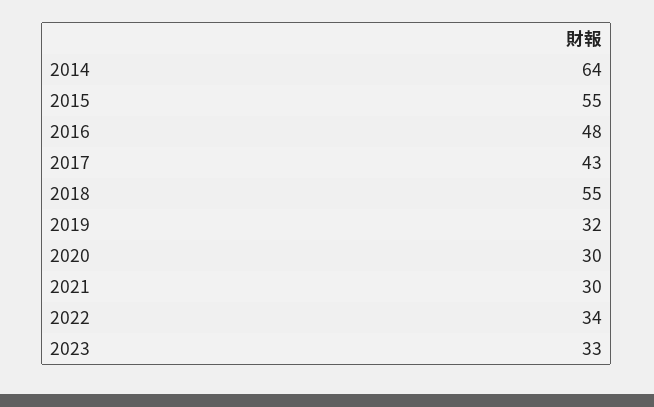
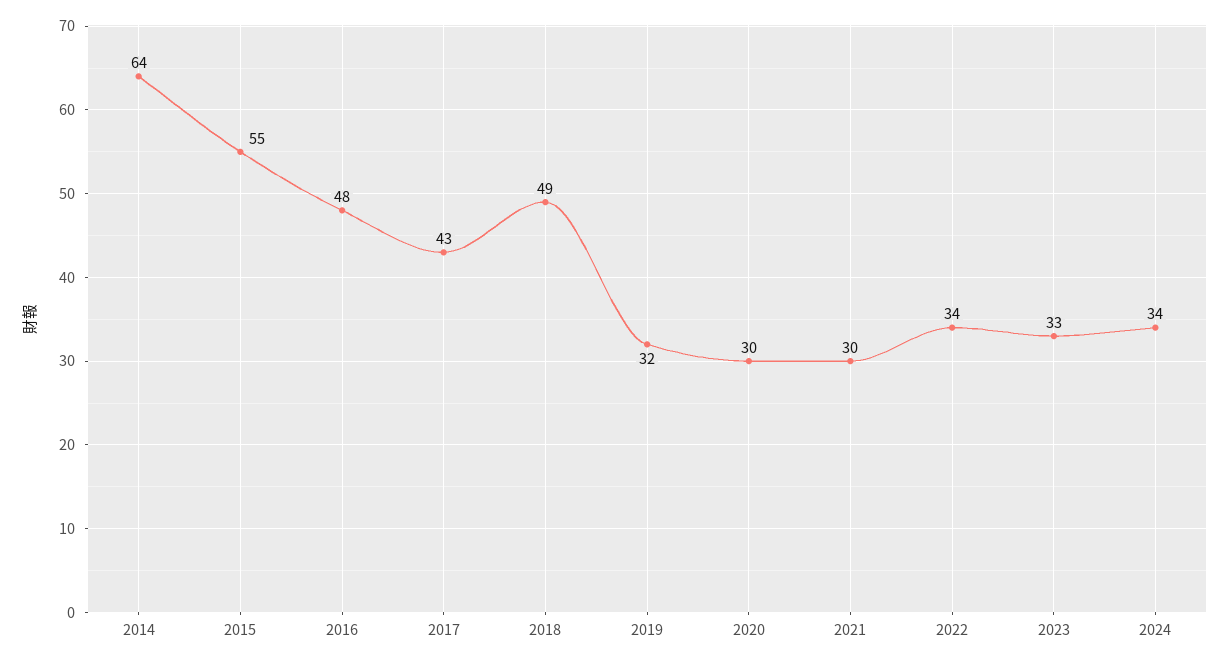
2018: 55 -> 49
2024: none -> 34

